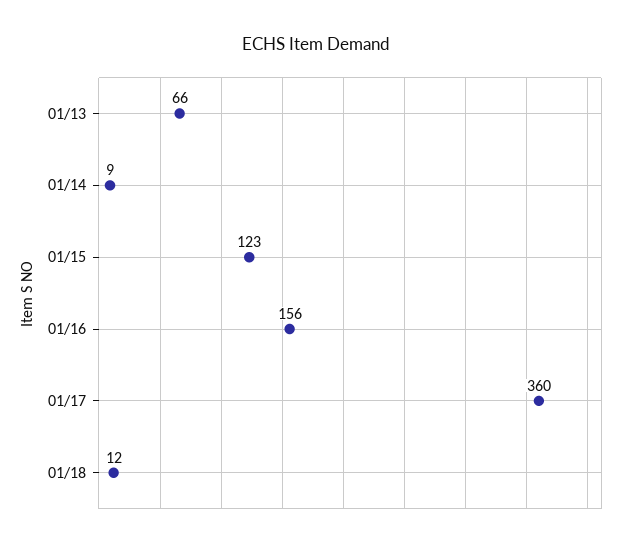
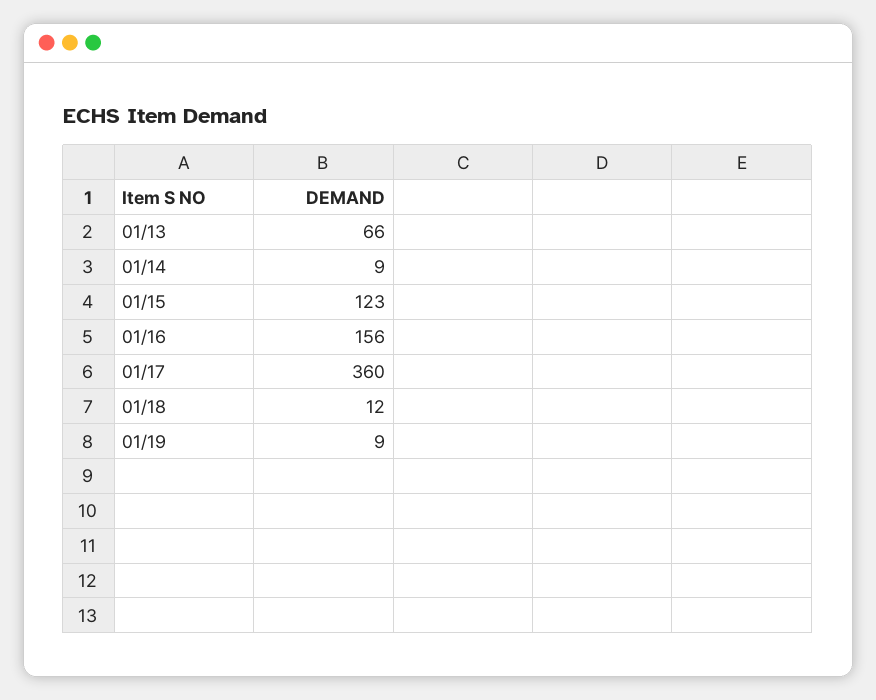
01/19: none -> 9

